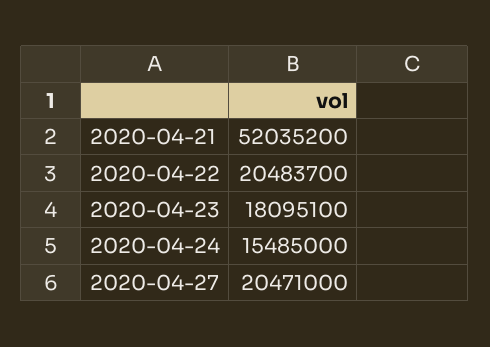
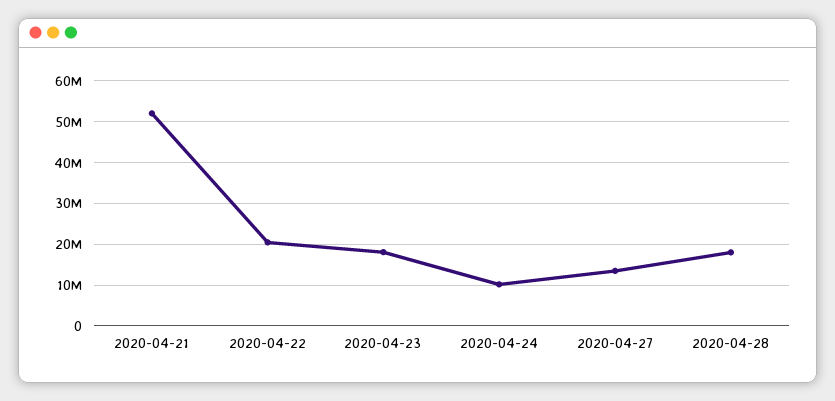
2020-04-24: 15485000 -> 10000000
2020-04-27: 20471000 -> 14000000
2020-04-28: none -> 18000000

